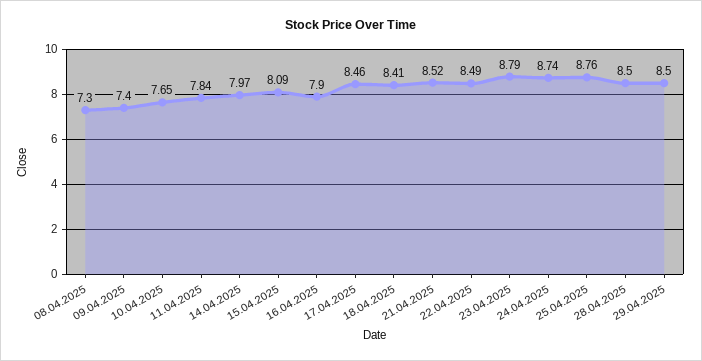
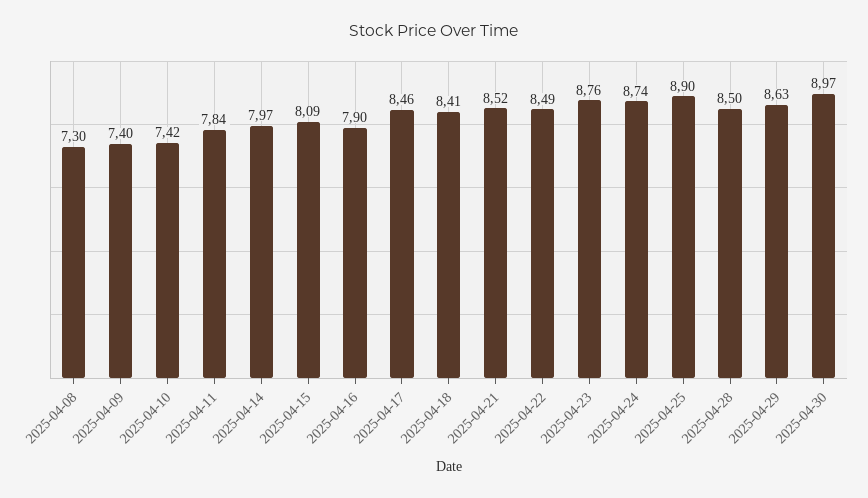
10.04.2025: 7.65 -> 7.42
23.04.2025: 8.79 -> 8.76
25.04.2025: 8.76 -> 8.9
29.04.2025: 8.5 -> 8.63
2025-04-30: none -> 8.97

